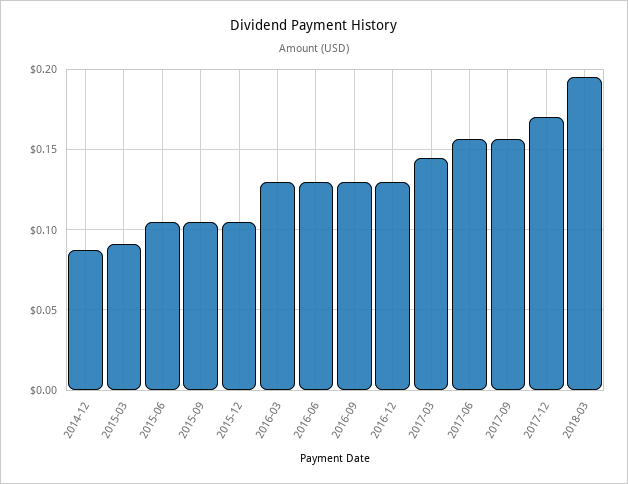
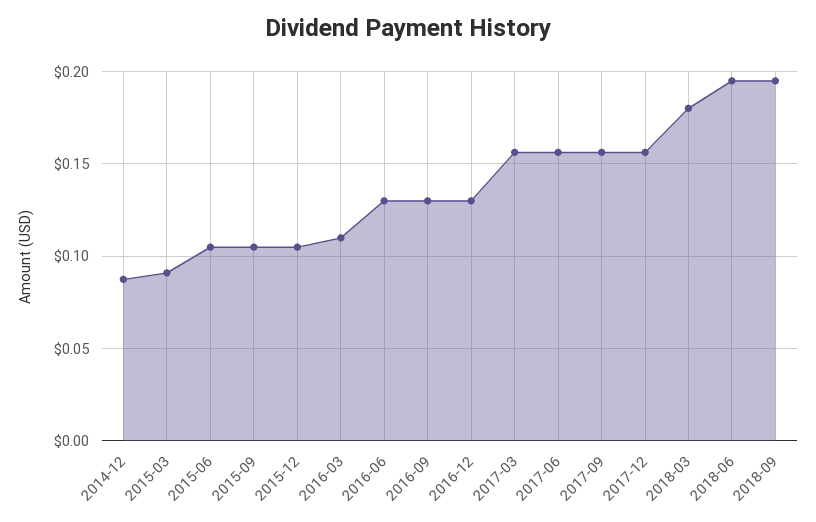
2016-03: 0.13 -> 0.11
2017-03: 0.145 -> 0.155
2017-12: 0.17 -> 0.155
2018-03: 0.195 -> 0.18
2018-06: none -> 0.195
2018-09: none -> 0.195

